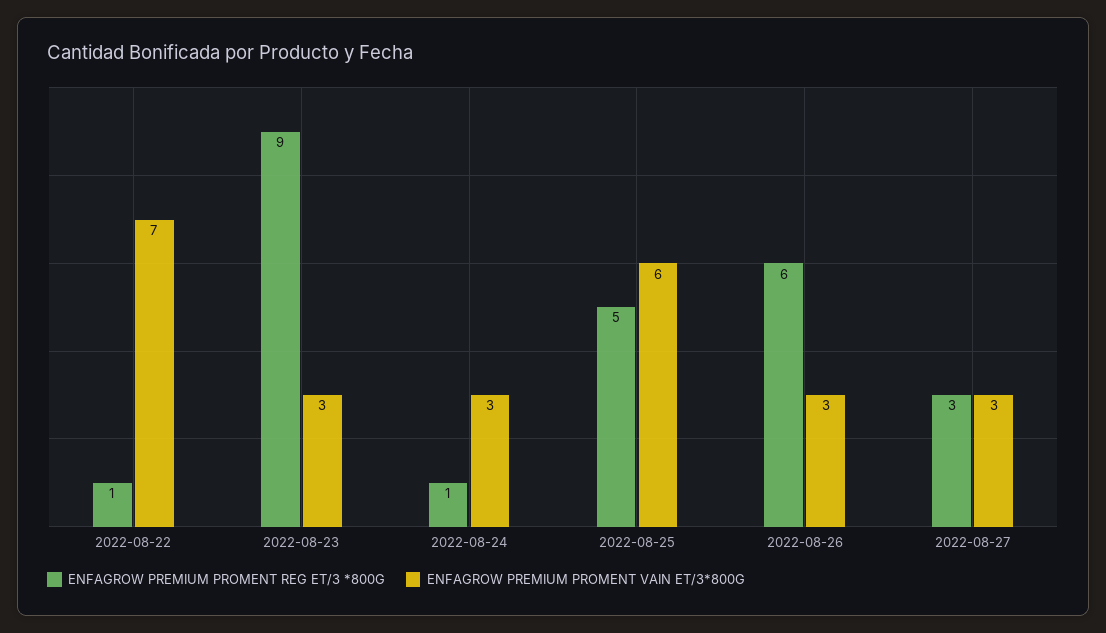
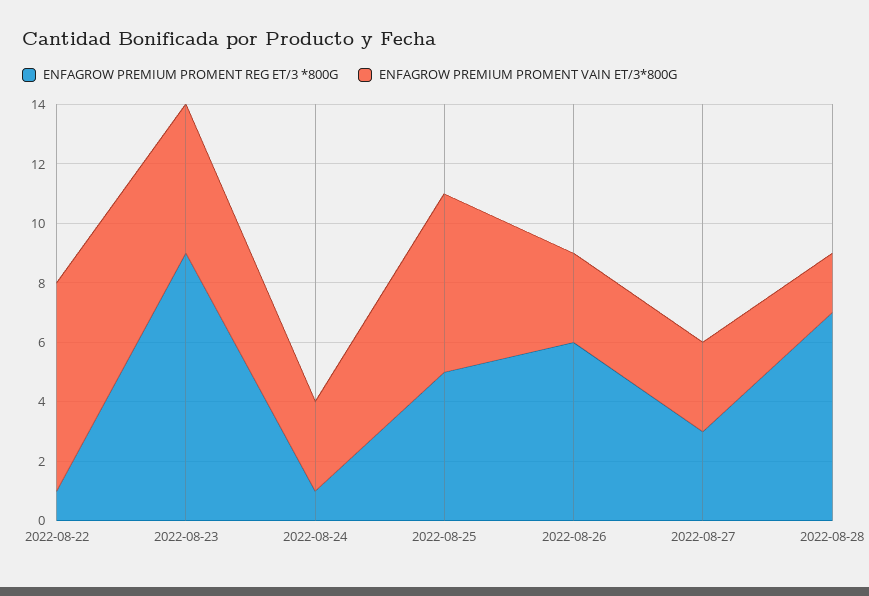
ENFAGROW PREMIUM PROMENT VAIN ET/3*800G, 2022-08-23: 3 -> 5
ENFAGROW PREMIUM PROMENT REG ET/3 *800G, 2022-08-28: none -> 7
ENFAGROW PREMIUM PROMENT VAIN ET/3*800G, 2022-08-28: none -> 2

